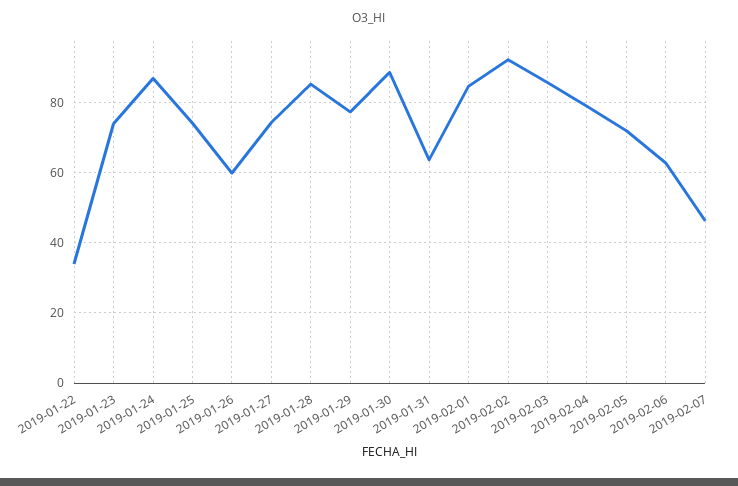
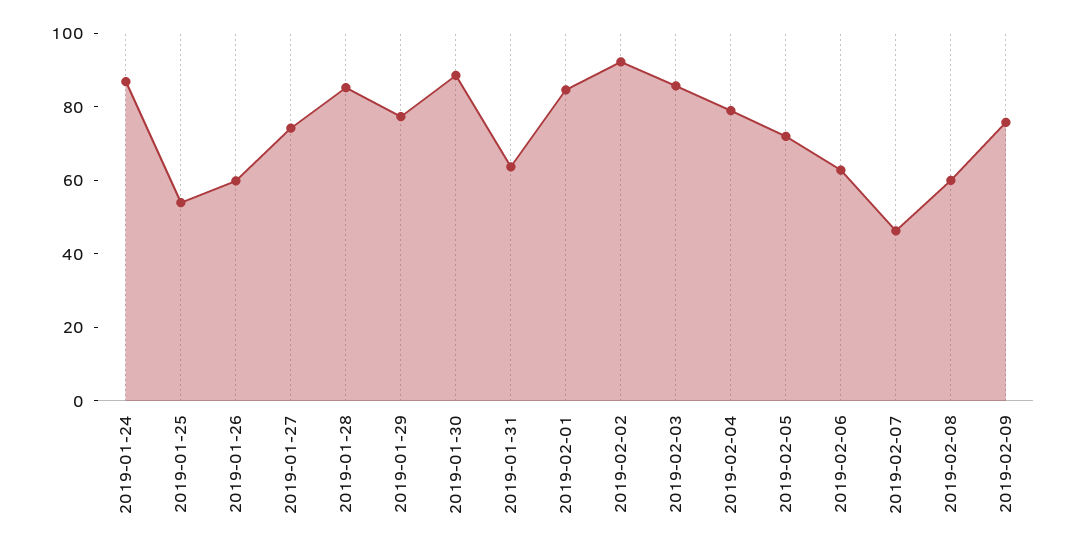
2019-01-22: 34 -> none
2019-01-23: 74 -> none
2019-01-25: 74 -> 55
2019-02-08: none -> 60
2019-02-09: none -> 75

